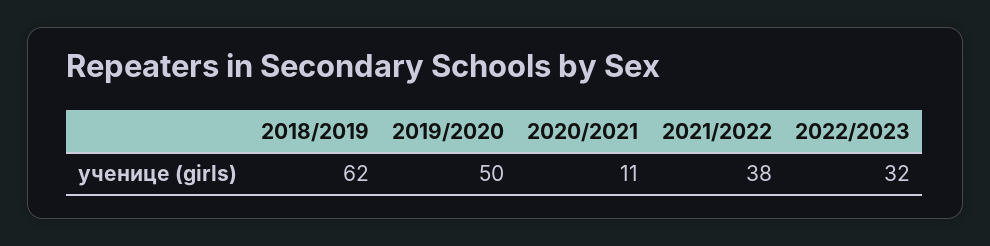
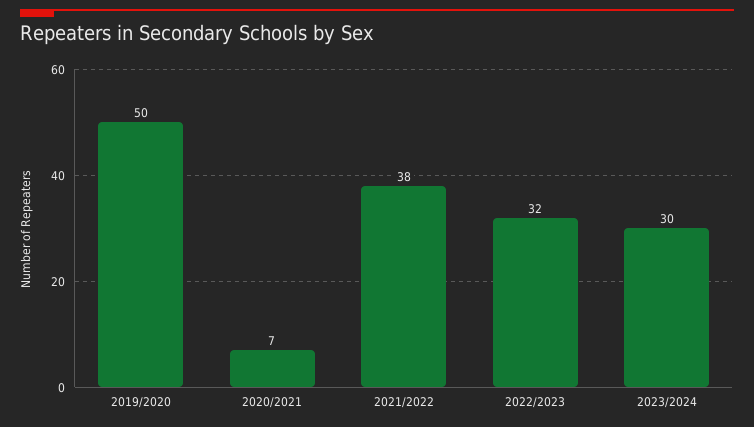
2018/2019: 62 -> none
2020/2021: 11 -> 7
2023/2024: none -> 30

